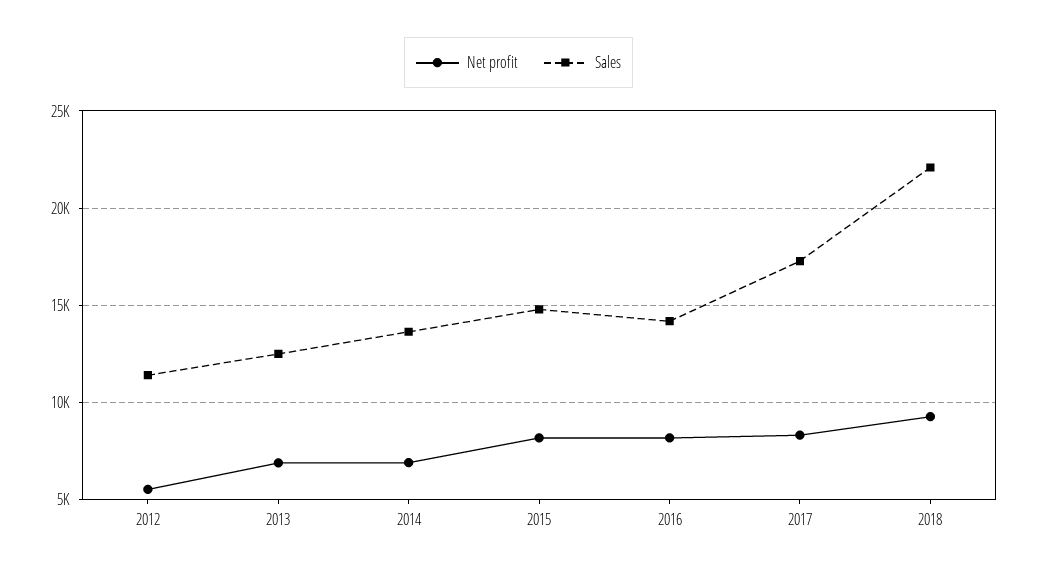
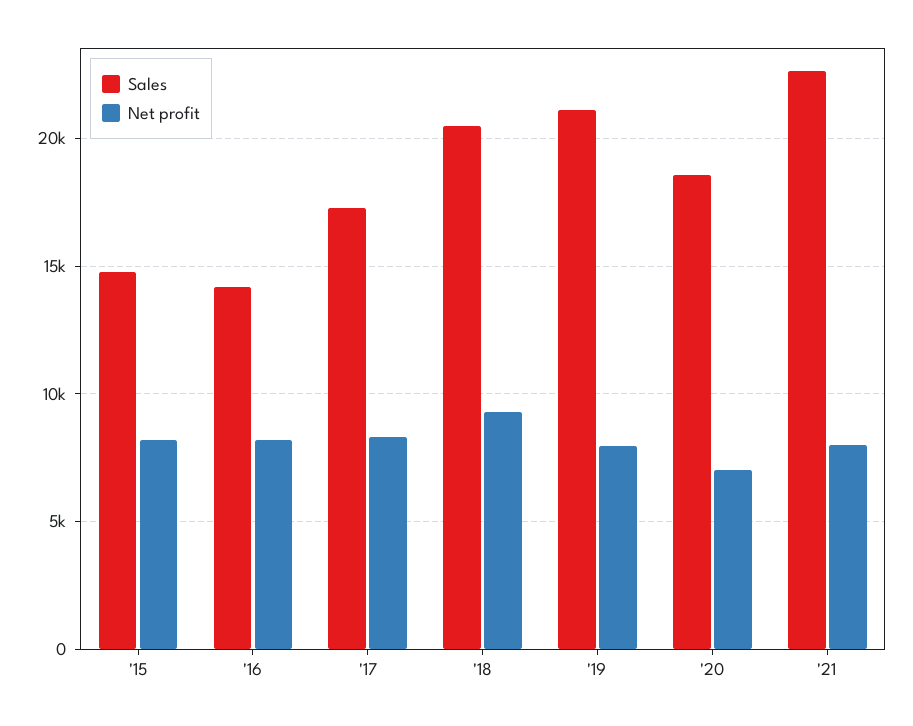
Net profit, 2012: 5500 -> none
Sales, 2012: 11500 -> none
Net profit, 2013: 7000 -> none
Sales, 2013: 12500 -> none
Net profit, 2014: 7000 -> none
Sales, 2014: 13500 -> none
Sales, 2018: 22000 -> 20500
Sales, '19: none -> 21000
Net profit, '19: none -> 8000
Sales, '20: none -> 18500
Net profit, '20: none -> 7000
Sales, '21: none -> 22500
Net profit, '21: none -> 8000

